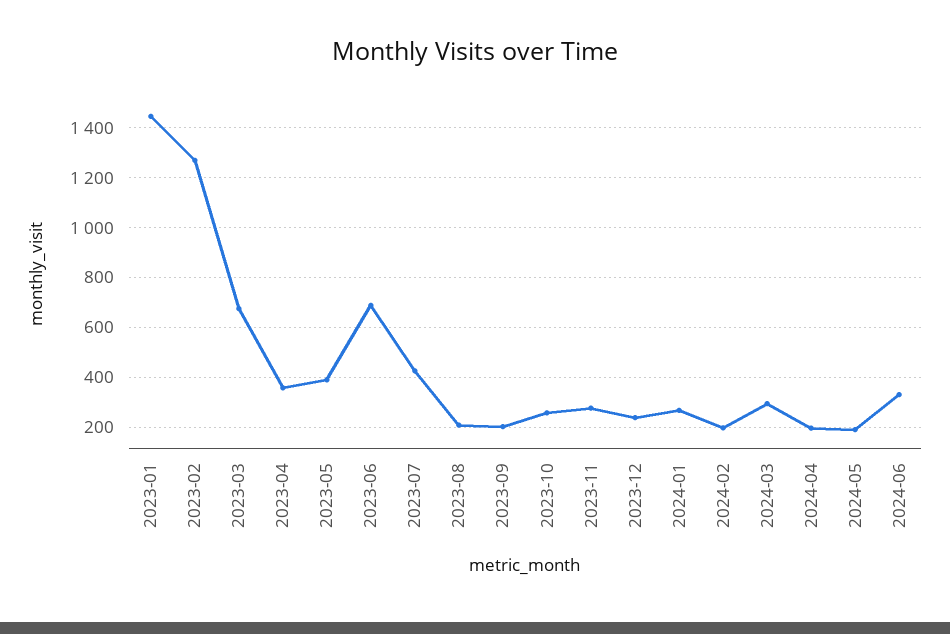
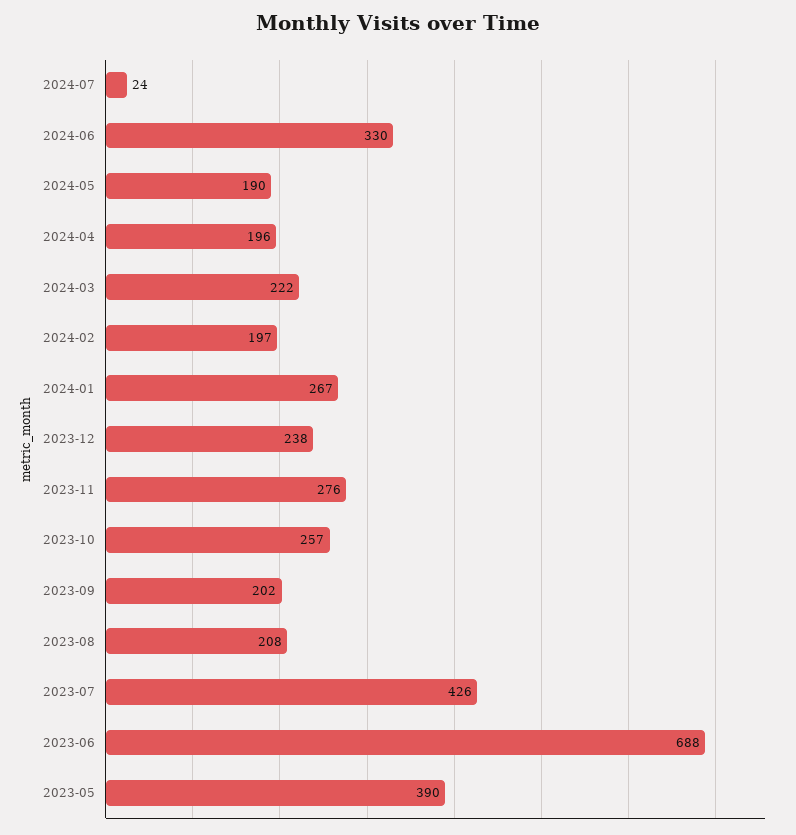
2023-01: 1450 -> none
2023-02: 1275 -> none
2023-03: 675 -> none
2023-04: 350 -> none
2024-03: 300 -> 222
2024-07: none -> 24

